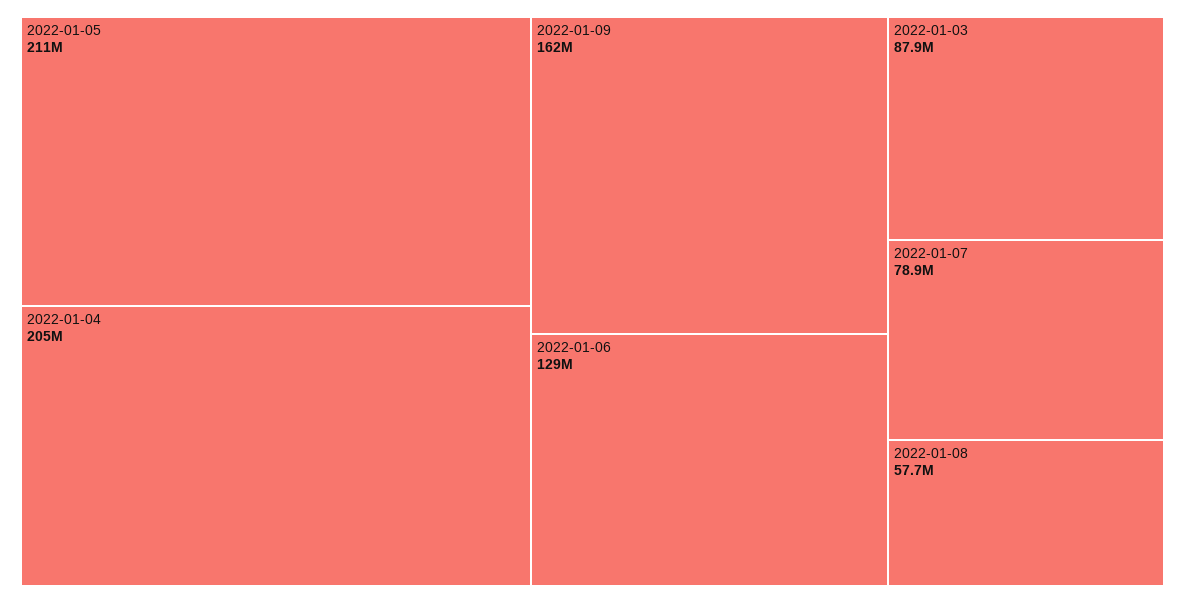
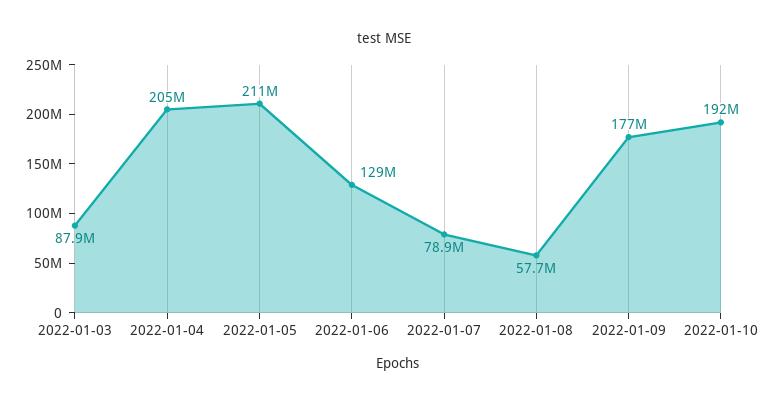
2022-01-09: 162000000 -> 177000000
2022-01-10: none -> 192000000

